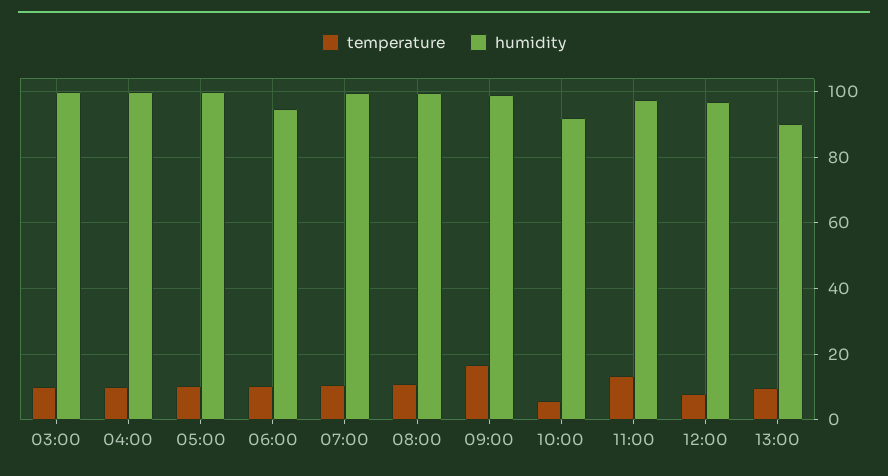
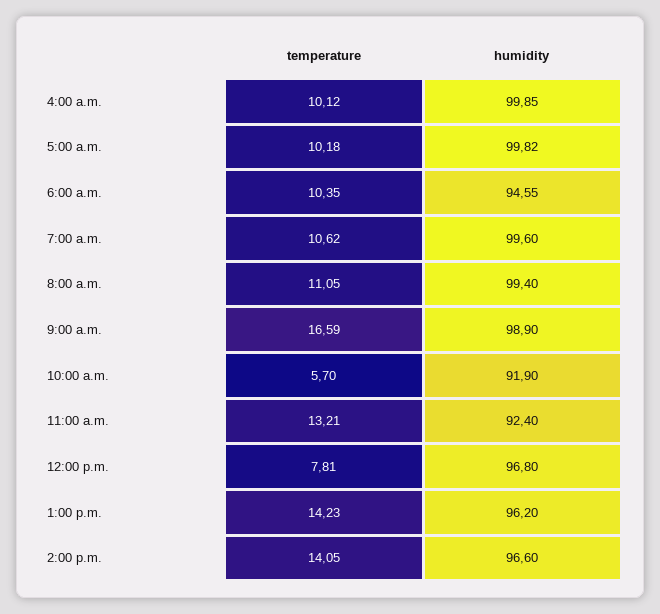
temperature, 03:00: 10 -> none
humidity, 03:00: 100 -> none
humidity, 11:00: 98 -> 92.4
temperature, 13:00: 10 -> 14.23
humidity, 13:00: 90 -> 96.2
temperature, 2:00 p.m.: none -> 14.05
humidity, 2:00 p.m.: none -> 96.6

